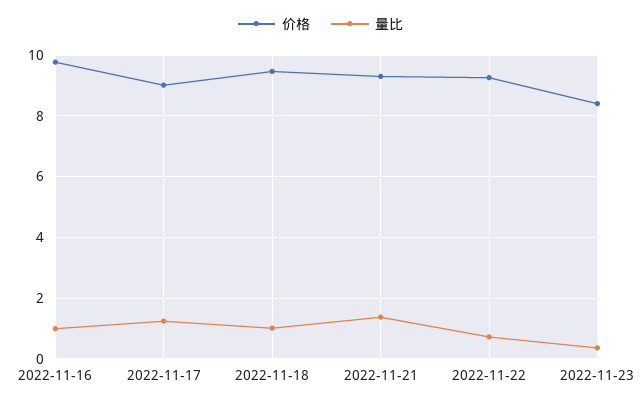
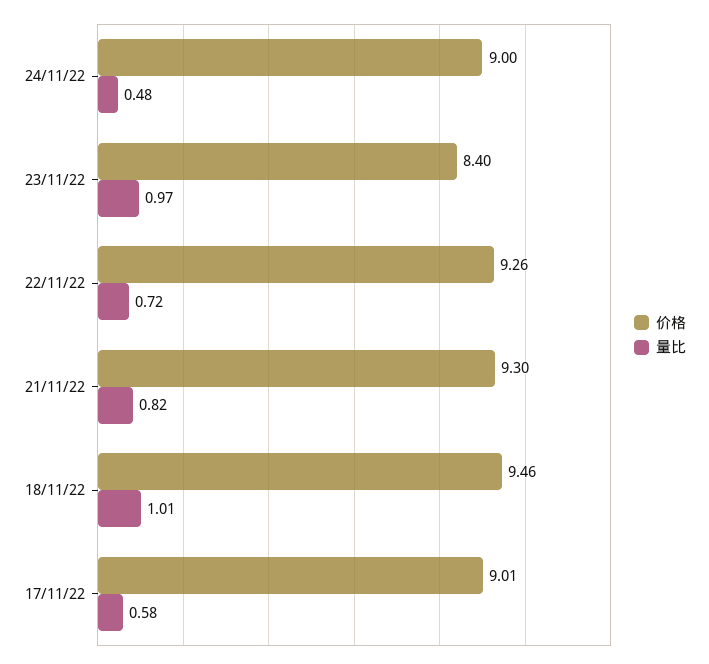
价格, 2022-11-16: 9.8 -> none
量比, 2022-11-16: 1 -> none
量比, 2022-11-17: 1.2 -> 0.58
量比, 2022-11-21: 1.4 -> 0.82
量比, 2022-11-23: 0.4 -> 0.97
价格, 24/11/22: none -> 9
量比, 24/11/22: none -> 0.48

